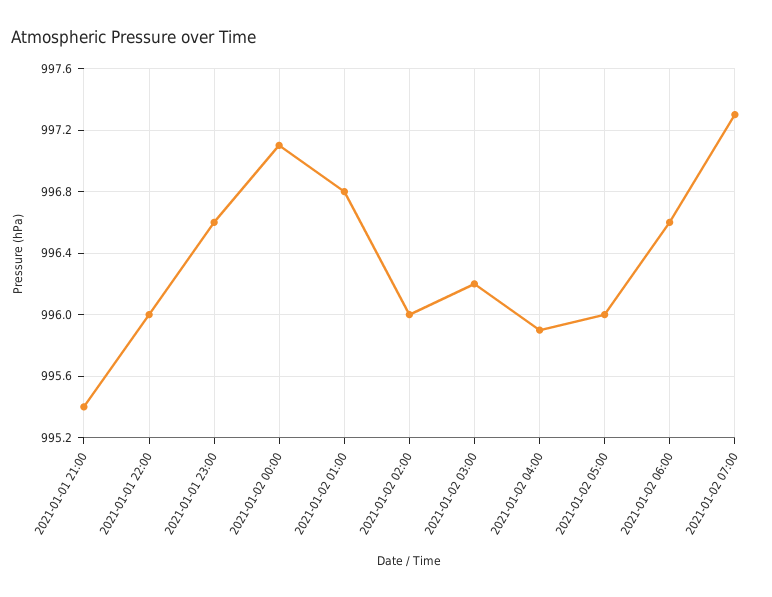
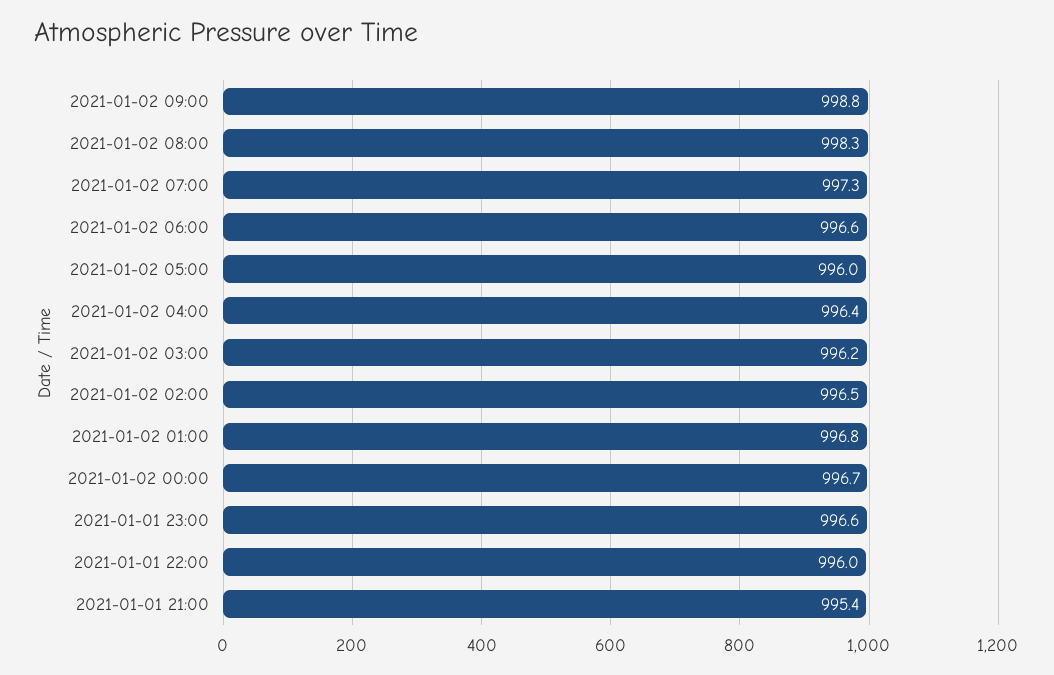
2021-01-02 00:00: 997.1 -> 996.7
2021-01-02 02:00: 996 -> 996.5
2021-01-02 04:00: 995.9 -> 996.4
2021-01-02 09:00: none -> 998.8
2021-01-02 08:00: none -> 998.3

